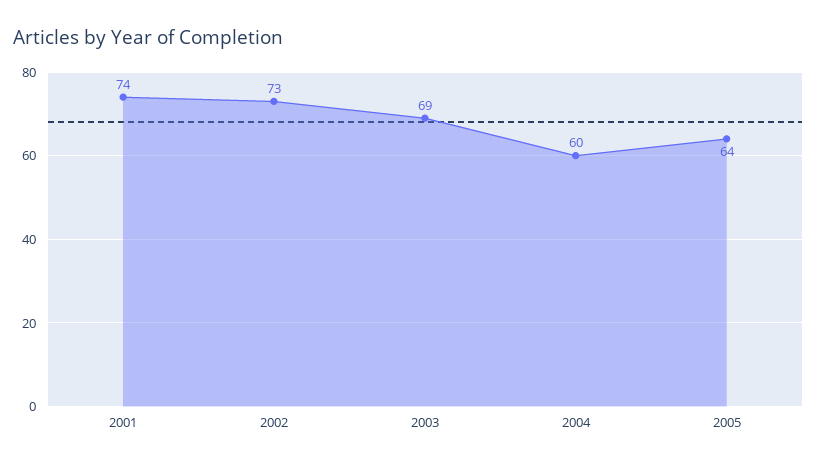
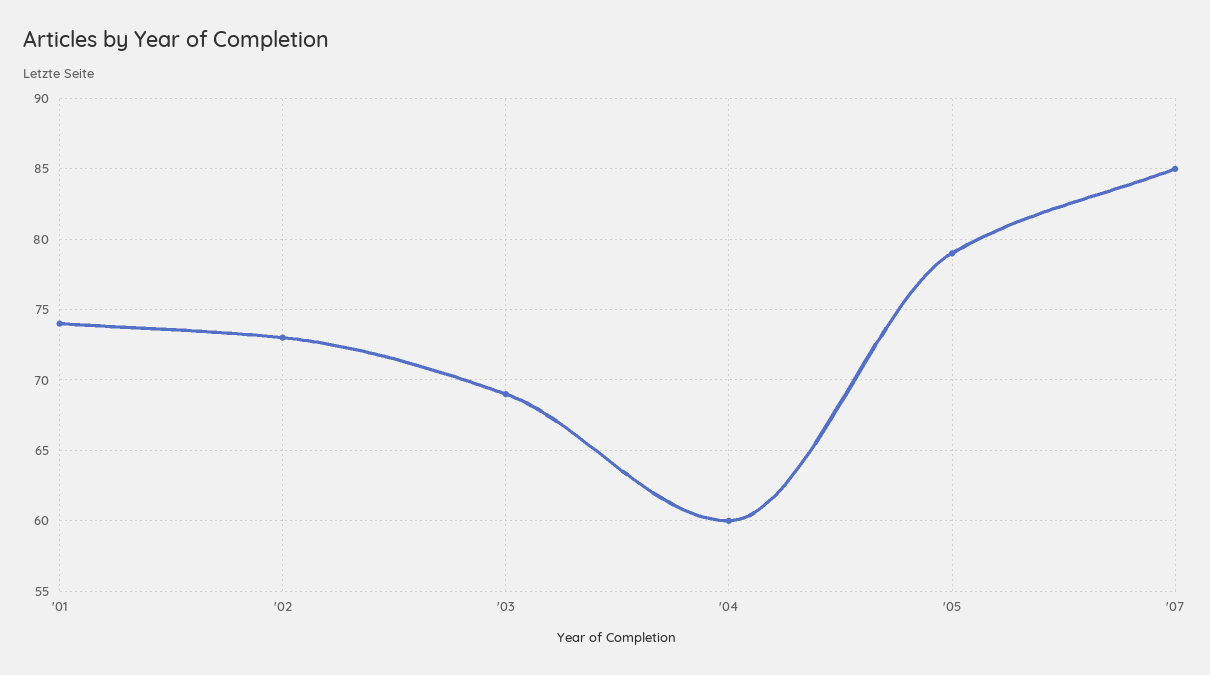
2005: 64 -> 79
'07: none -> 85

